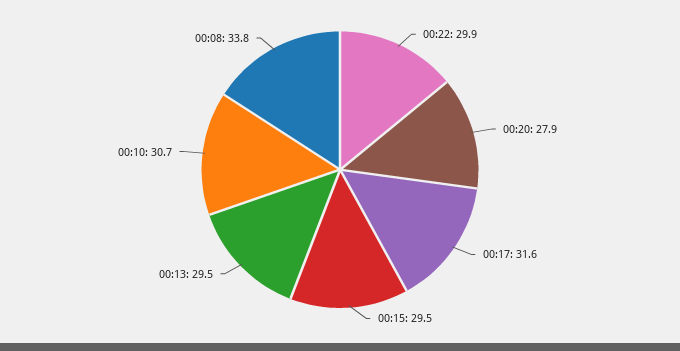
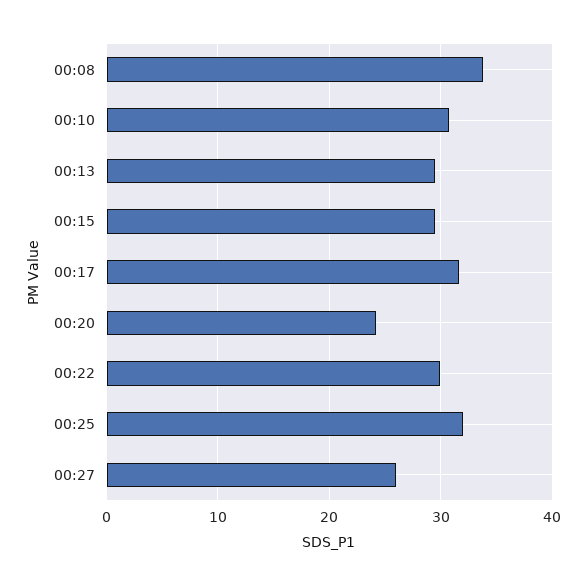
00:20: 27.9 -> 24
00:25: none -> 32
00:27: none -> 26

